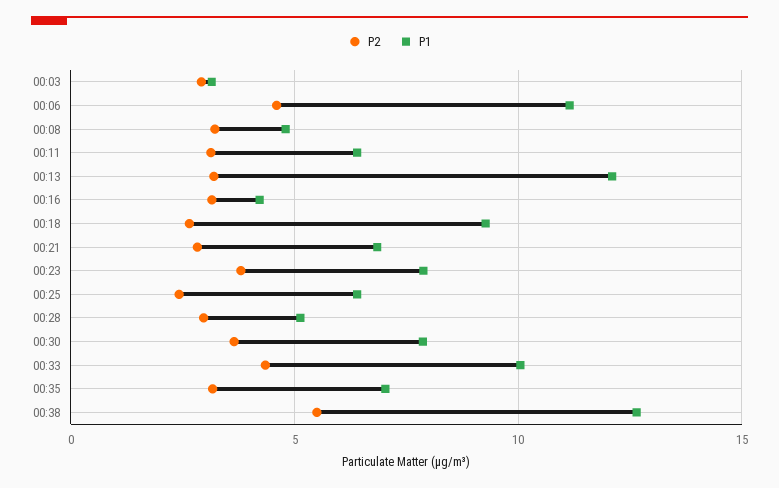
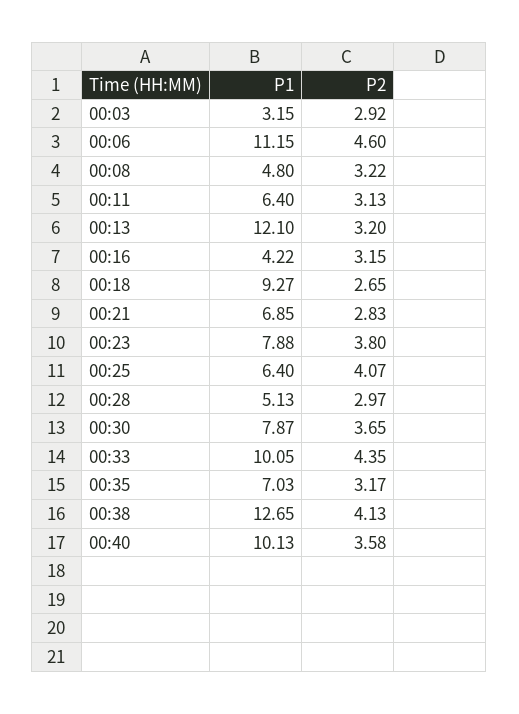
P2, 00:25: 2.5 -> 4.07
P2, 00:38: 5.5 -> 4.13
P1, 00:40: none -> 10.13
P2, 00:40: none -> 3.58

